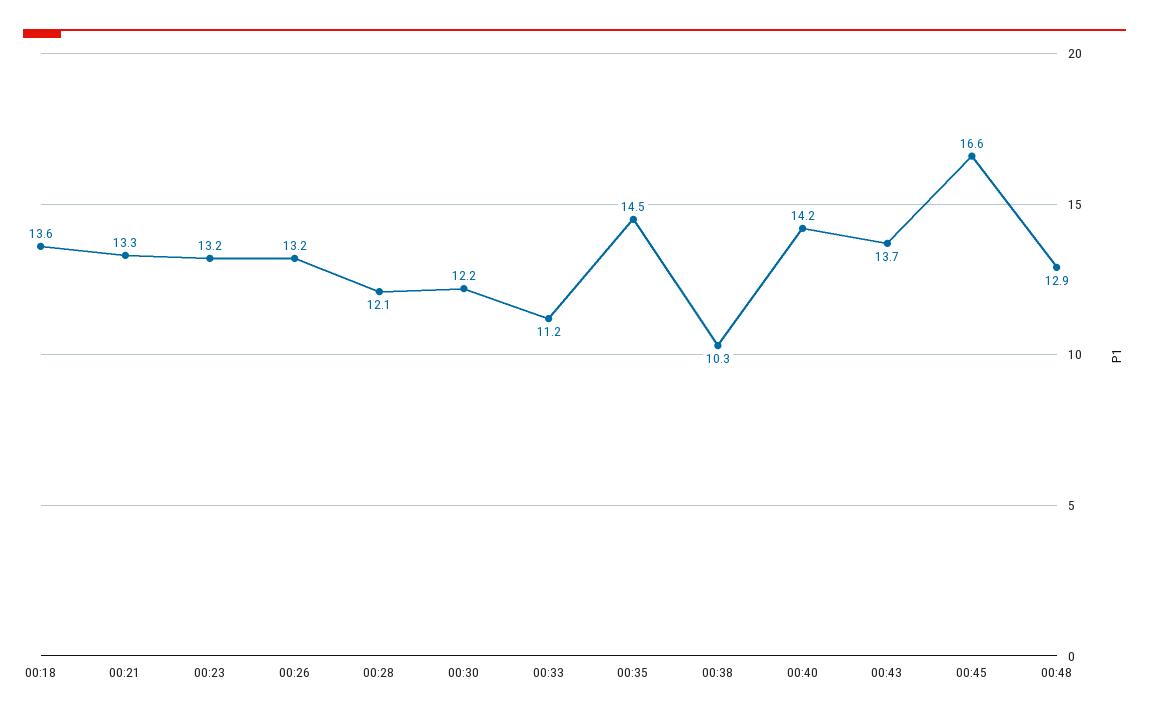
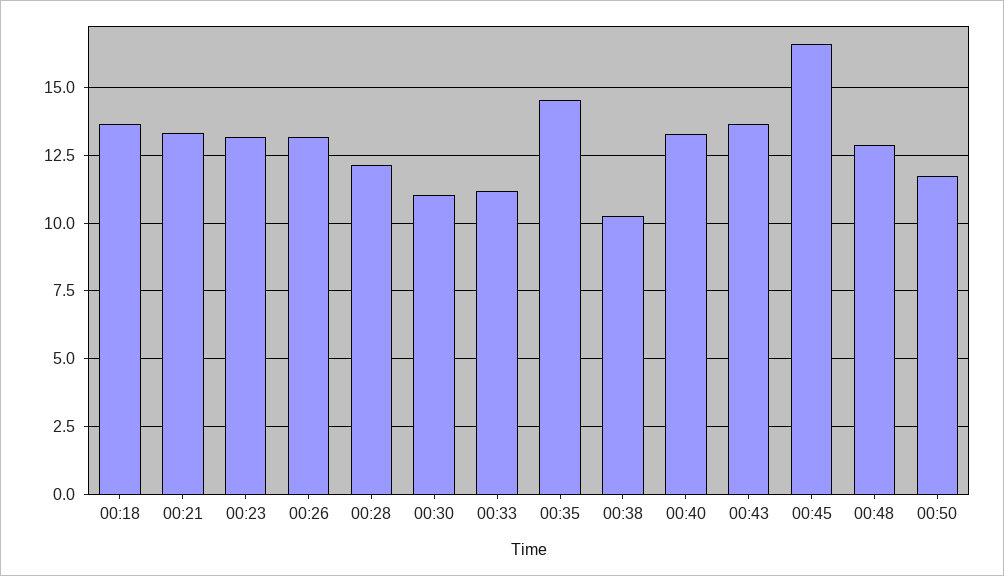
00:30: 12.2 -> 11
00:40: 14.2 -> 13.25
00:50: none -> 11.75

